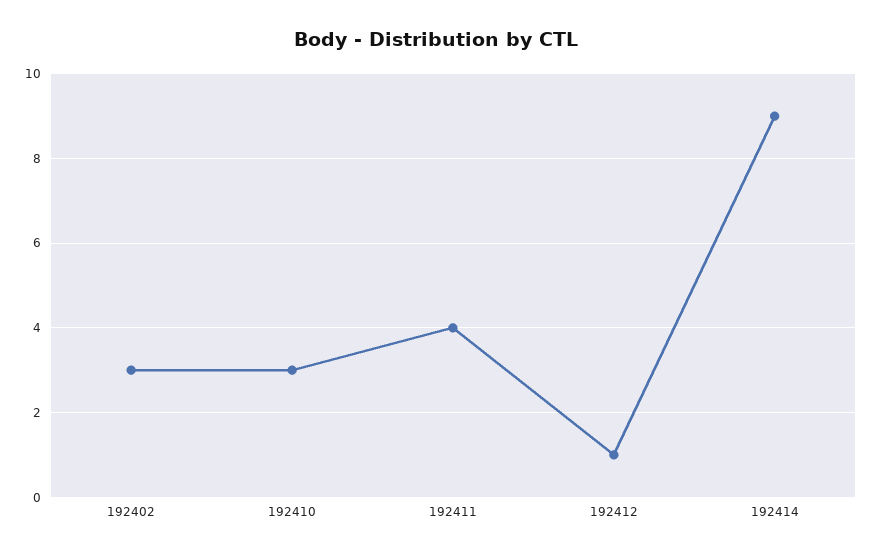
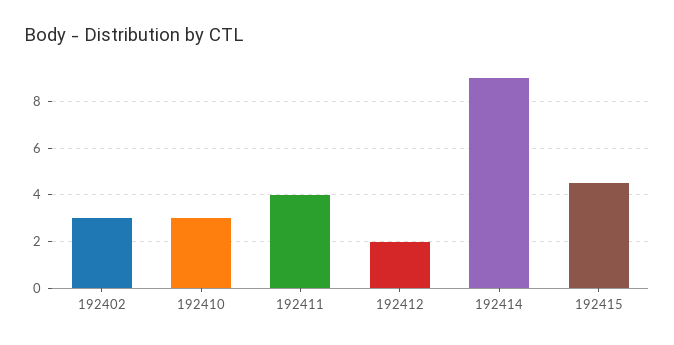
192412: 1 -> 2
192415: none -> 4.5

